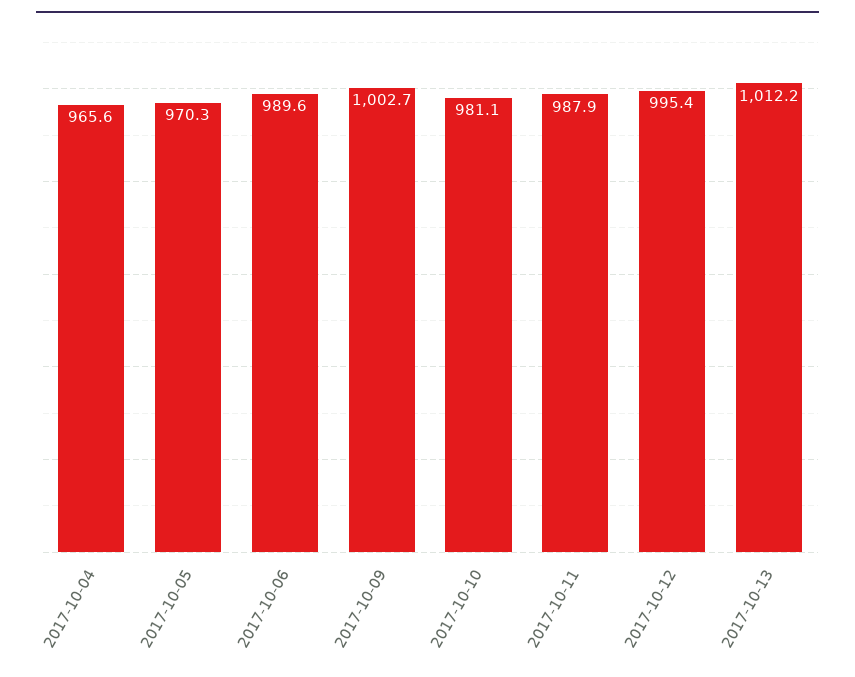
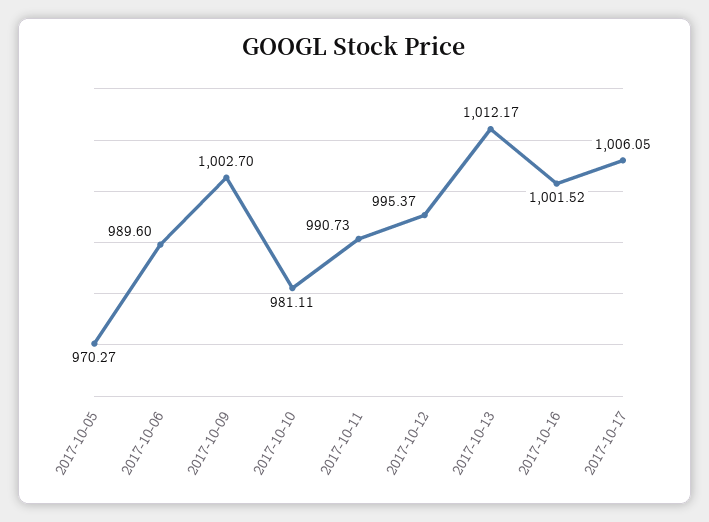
2017-10-04: 965.6 -> none
2017-10-11: 987.9 -> 990.73
2017-10-16: none -> 1001.52
2017-10-17: none -> 1006.05

